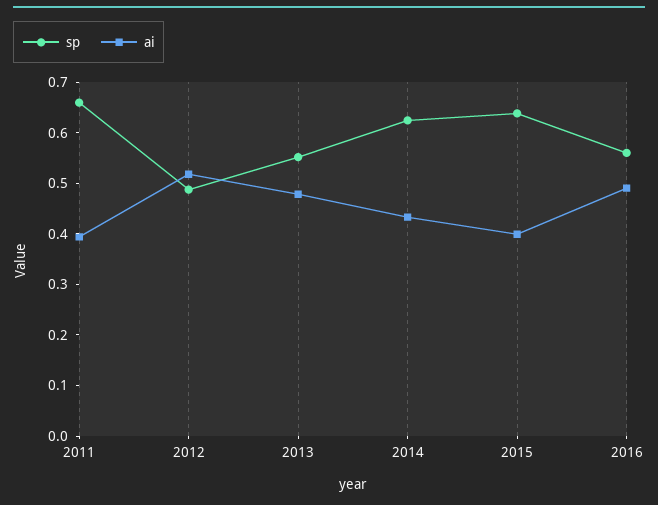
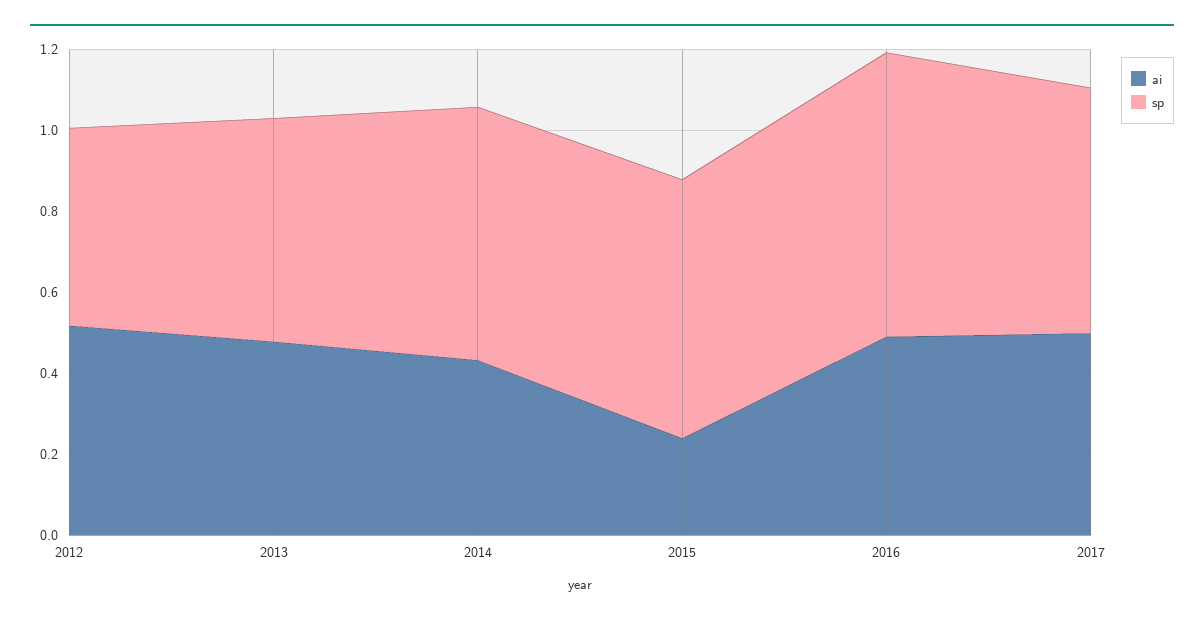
sp, 2011: 0.66 -> none
ai, 2011: 0.4 -> none
ai, 2015: 0.4 -> 0.25
sp, 2016: 0.56 -> 0.7
ai, 2017: none -> 0.5
sp, 2017: none -> 0.6

